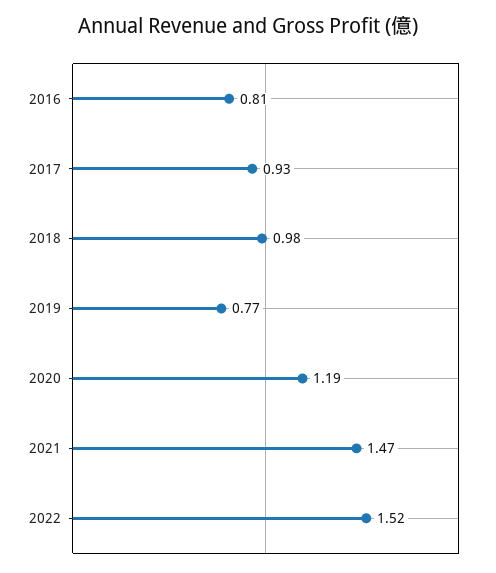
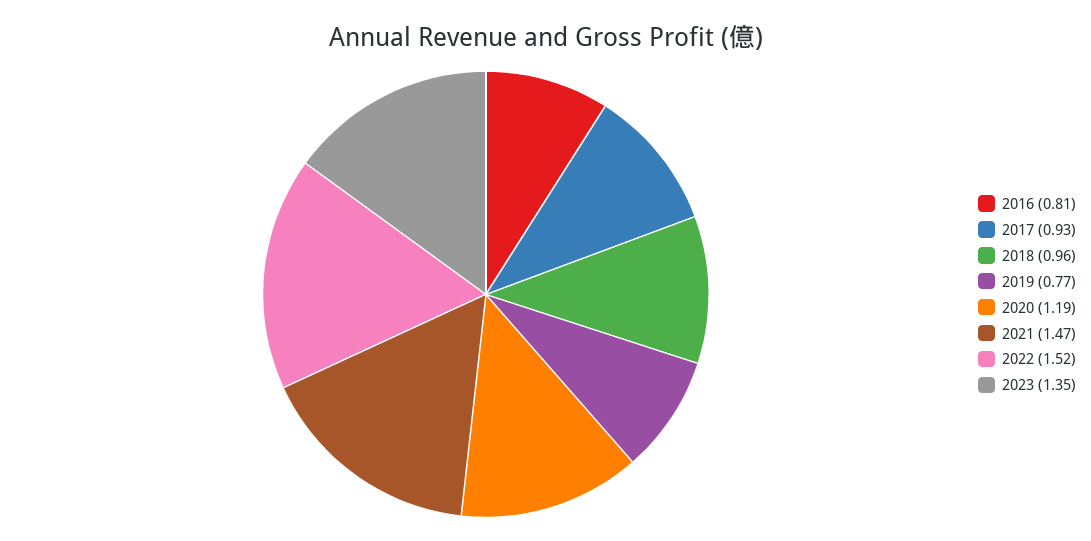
2018: 0.98 -> 0.96
2023: none -> 1.35

